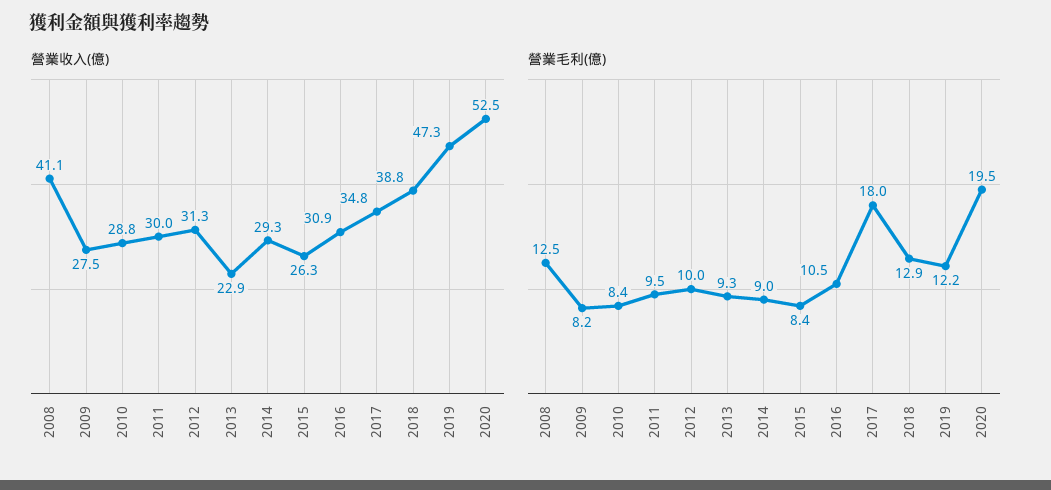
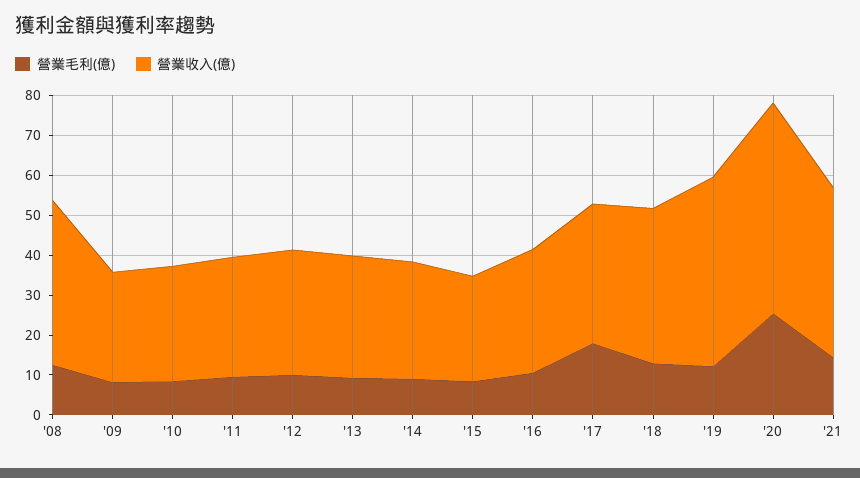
營業收入(億), 2013: 22.9 -> 30
營業毛利(億), 2020: 19.5 -> 25
營業毛利(億), '21: none -> 15
營業收入(億), '21: none -> 42.5

